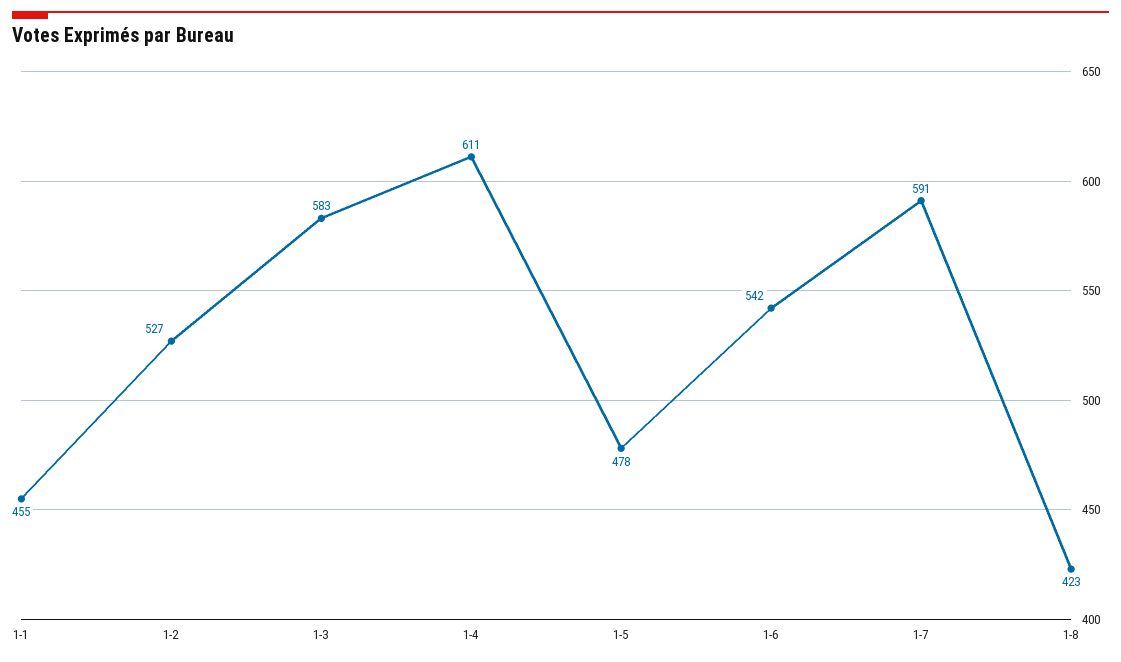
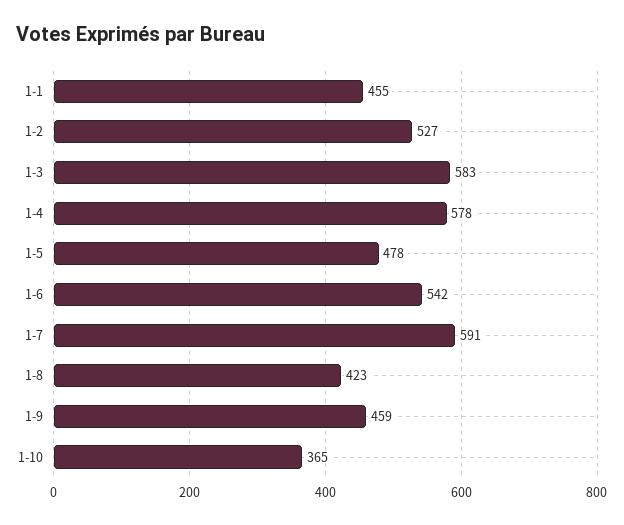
1-4: 611 -> 578
1-9: none -> 459
1-10: none -> 365

